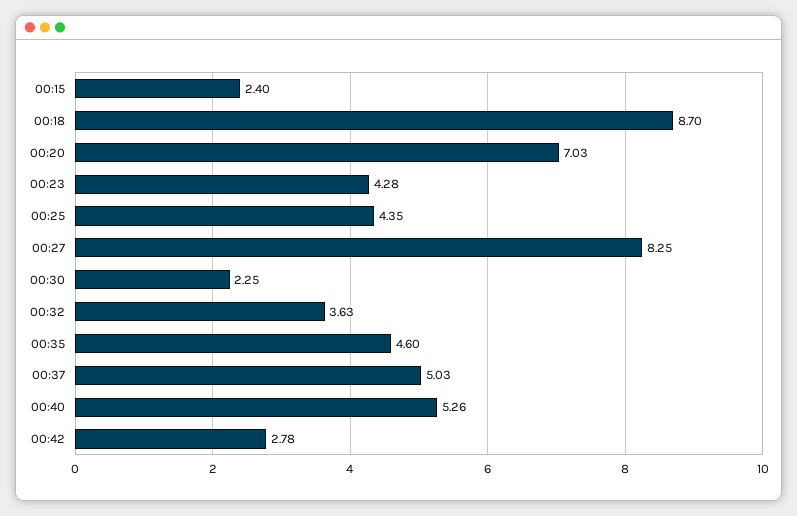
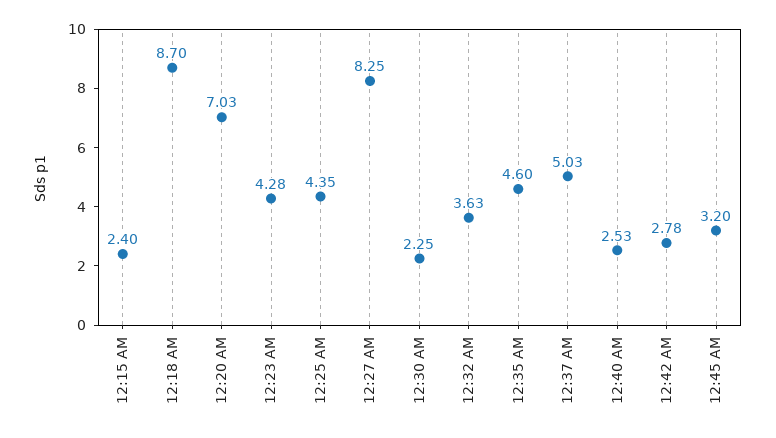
00:40: 5.26 -> 2.53
12:45 AM: none -> 3.2

